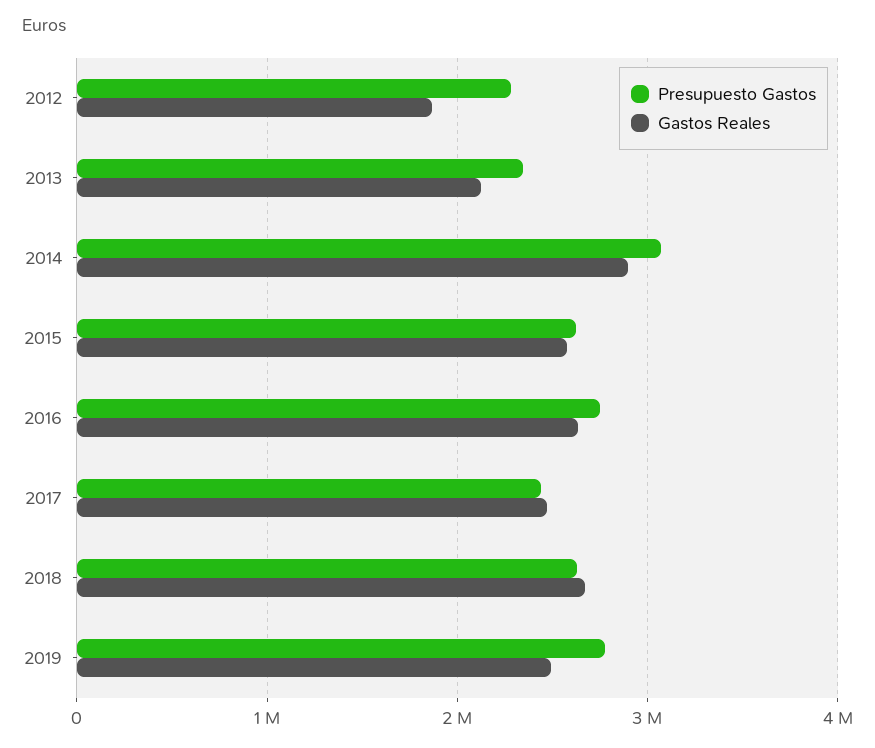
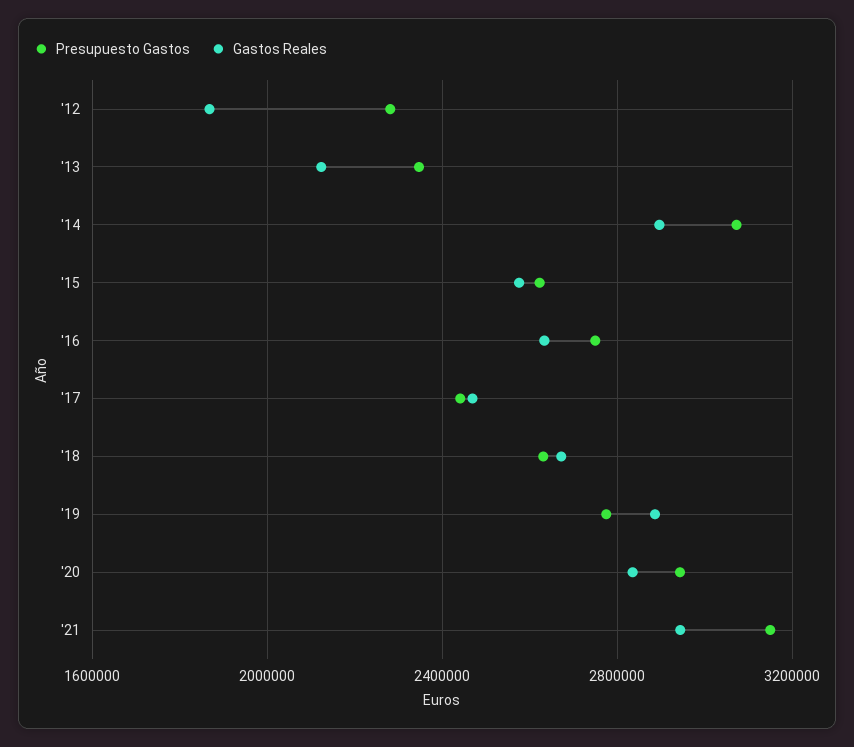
Gastos Reales, 2019: 2500000 -> 2900000
Presupuesto Gastos, '20: none -> 2950000
Gastos Reales, '20: none -> 2850000
Presupuesto Gastos, '21: none -> 3150000
Gastos Reales, '21: none -> 2950000

